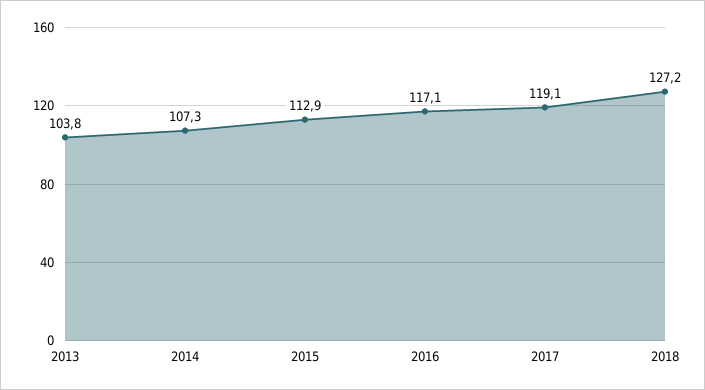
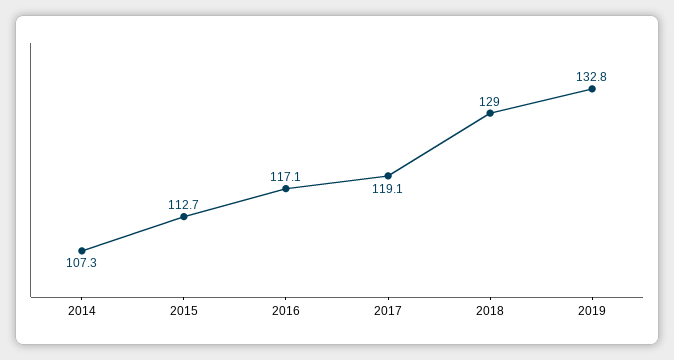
2013: 103.8 -> none
2015: 112.9 -> 112.7
2018: 127.2 -> 129
2019: none -> 132.8

